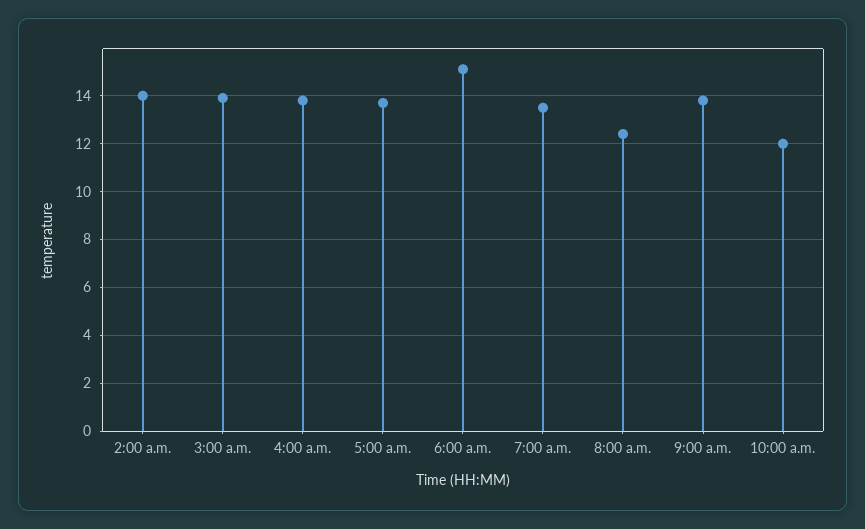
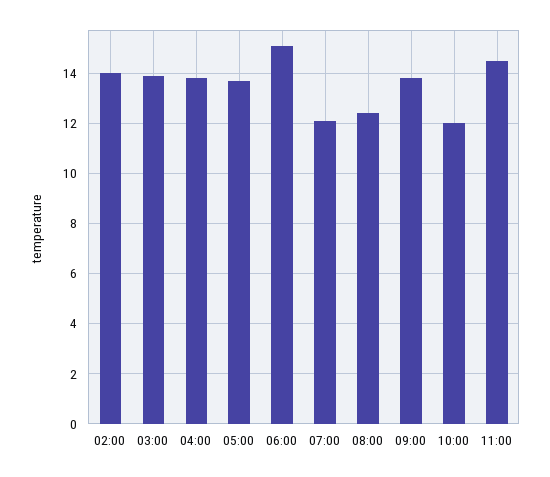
7:00 a.m.: 13.5 -> 12
11:00: none -> 14.5

